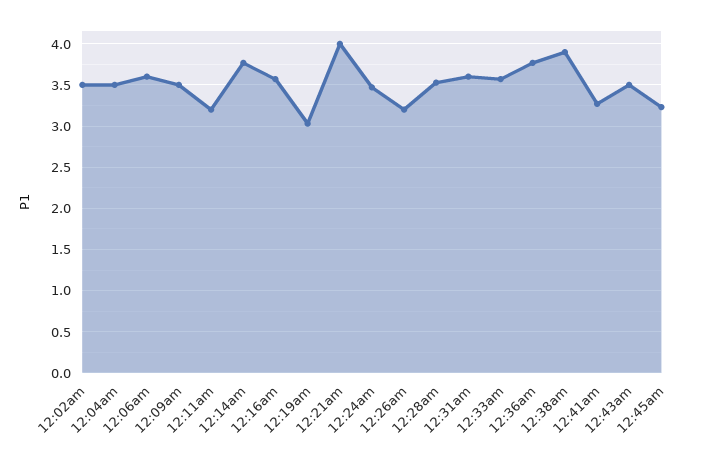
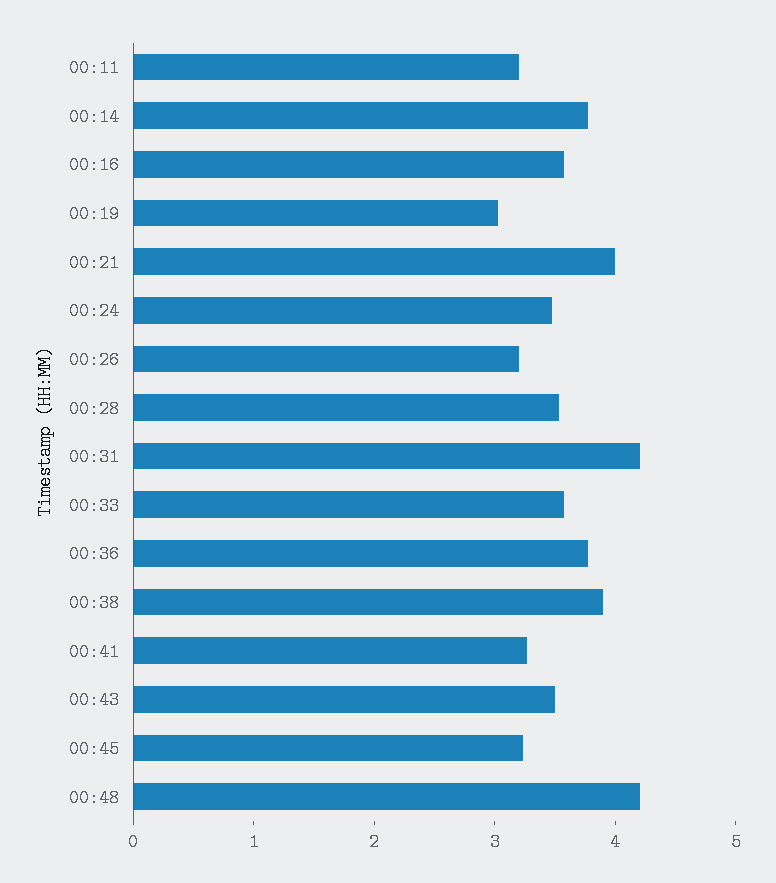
12:02am: 3.5 -> none
12:04am: 3.5 -> none
12:06am: 3.6 -> none
12:09am: 3.5 -> none
12:31am: 3.6 -> 4.2
00:48: none -> 4.2

